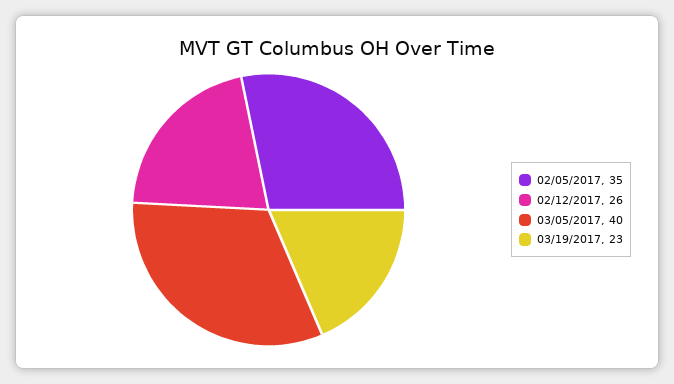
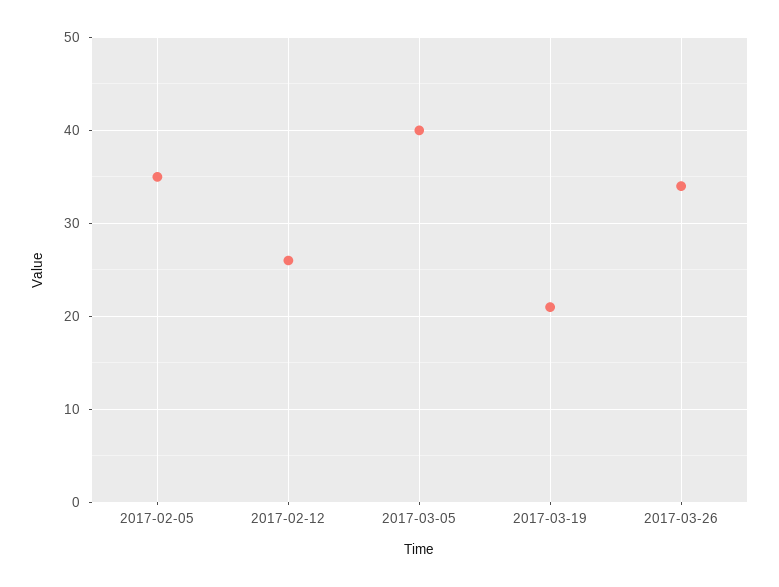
03/19/2017: 23 -> 21
2017-03-26: none -> 34

